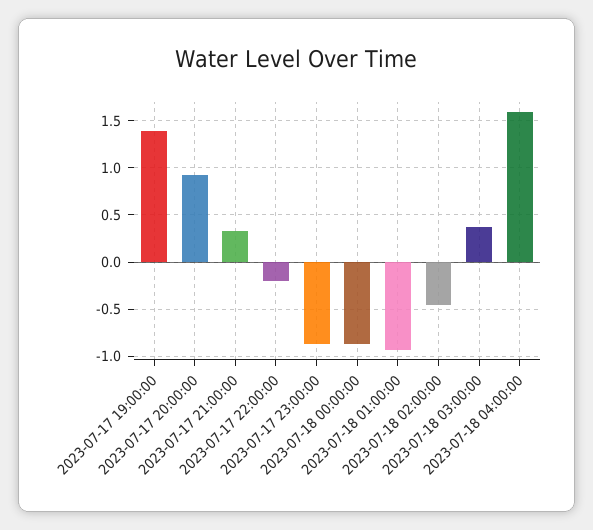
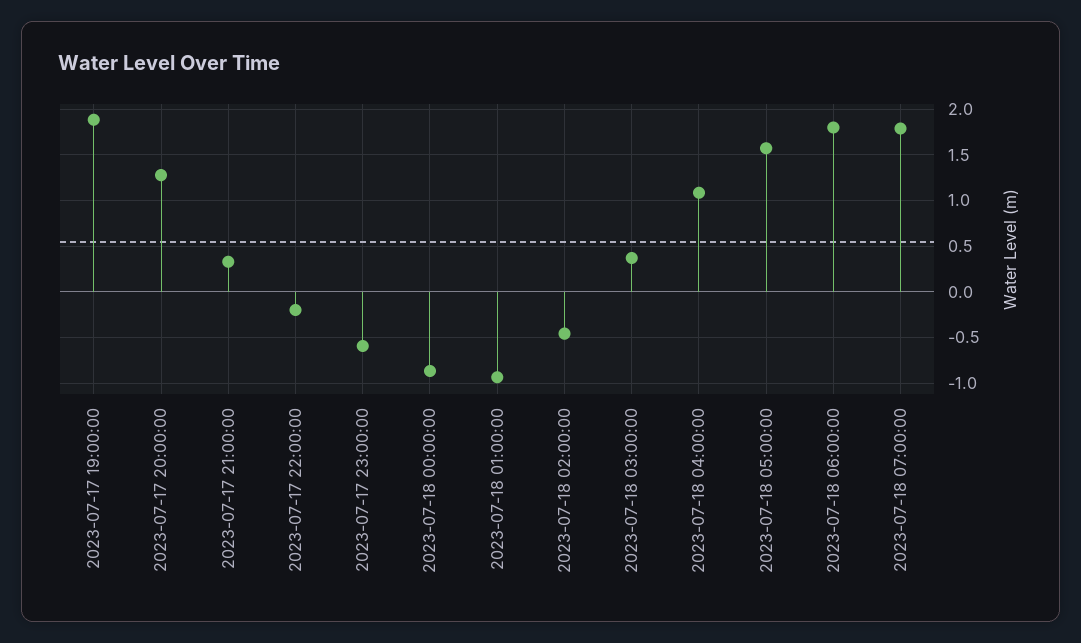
2023-07-17 19:00:00: 1.4 -> 1.9
2023-07-17 20:00:00: 0.9 -> 1.3
2023-07-17 23:00:00: -0.9 -> -0.6
2023-07-18 04:00:00: 1.6 -> 1.1
2023-07-18 05:00:00: none -> 1.6
2023-07-18 06:00:00: none -> 1.8
2023-07-18 07:00:00: none -> 1.8

